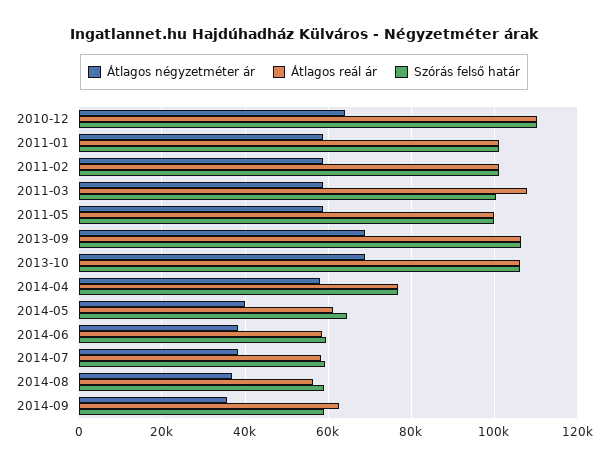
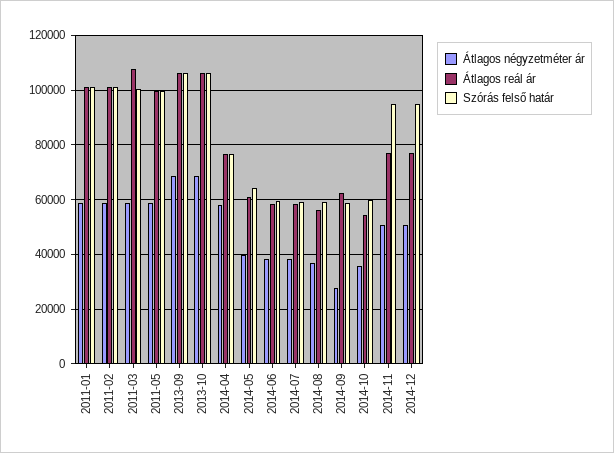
Átlagos négyzetméter ár, 2010-12: 64000 -> none
Átlagos reál ár, 2010-12: 110000 -> none
Szórás felső határ, 2010-12: 110000 -> none
Átlagos négyzetméter ár, 2014-09: 36000 -> 27500
Átlagos négyzetméter ár, 2014-10: none -> 35000
Átlagos reál ár, 2014-10: none -> 55000
Szórás felső határ, 2014-10: none -> 60000
Átlagos négyzetméter ár, 2014-11: none -> 50000
Átlagos reál ár, 2014-11: none -> 77500
Szórás felső határ, 2014-11: none -> 95000
Átlagos négyzetméter ár, 2014-12: none -> 50000
Átlagos reál ár, 2014-12: none -> 77500
Szórás felső határ, 2014-12: none -> 95000

